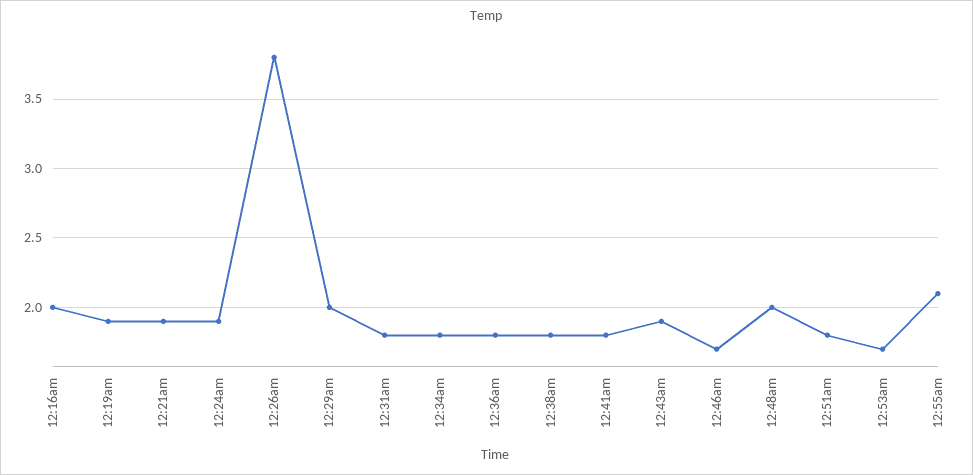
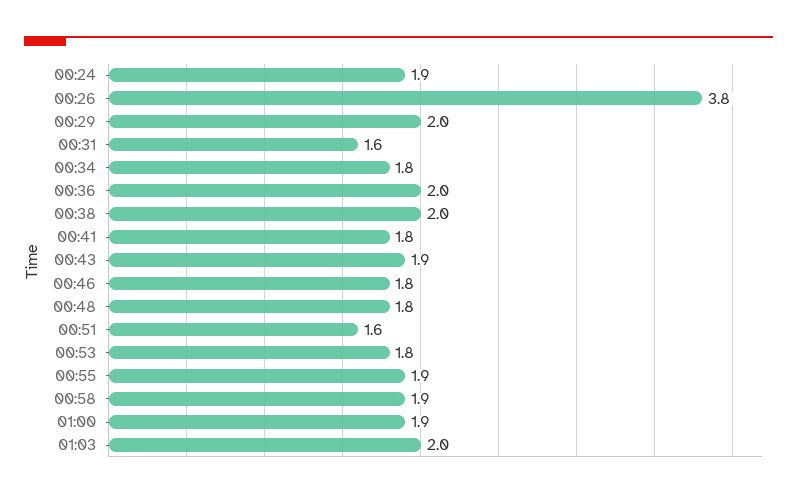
12:16am: 2 -> none
12:19am: 1.9 -> none
12:21am: 1.9 -> none
12:31am: 1.8 -> 1.6
12:36am: 1.8 -> 2
12:38am: 1.8 -> 2
12:46am: 1.7 -> 1.8
12:48am: 2 -> 1.8
12:51am: 1.8 -> 1.6
12:53am: 1.7 -> 1.8
12:55am: 2.1 -> 1.9
00:58: none -> 1.9
01:00: none -> 1.9
01:03: none -> 2

